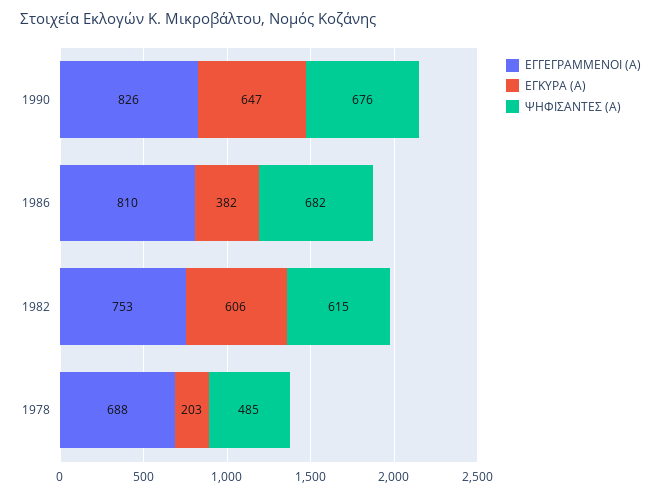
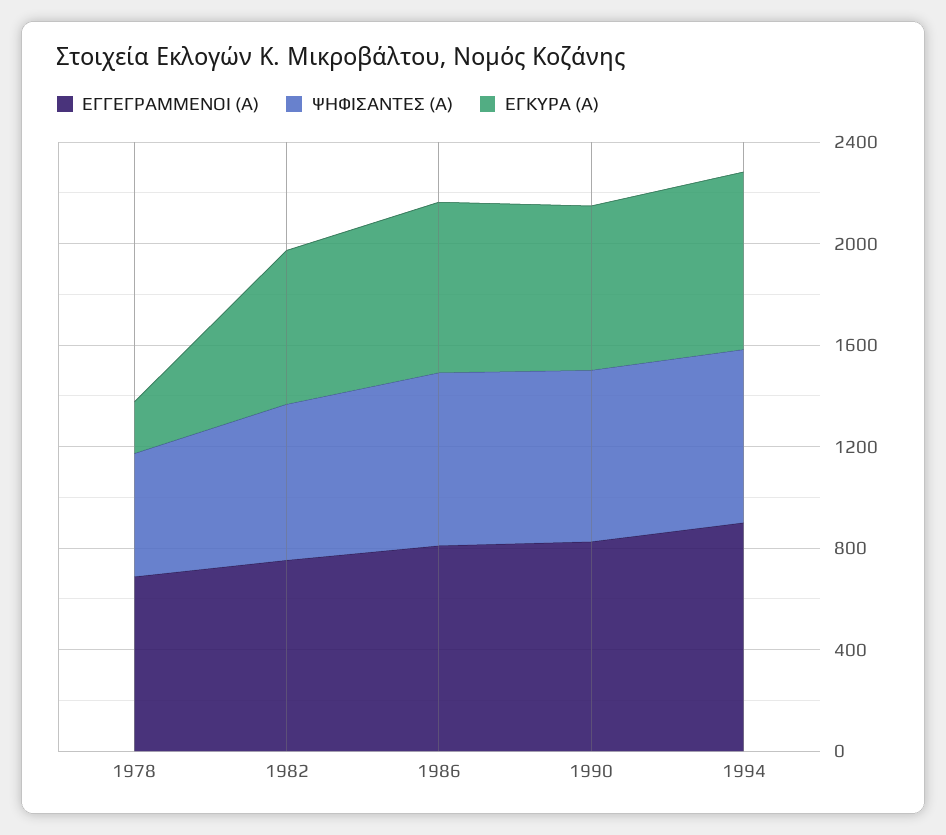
ΕΓΚΥΡΑ (Α), 1986: 382 -> 700
ΕΓΓΕΓΡΑΜΜΕΝΟΙ (Α), 1994: none -> 900
ΨΗΦΙΣΑΝΤΕΣ (Α), 1994: none -> 700
ΕΓΚΥΡΑ (Α), 1994: none -> 700

